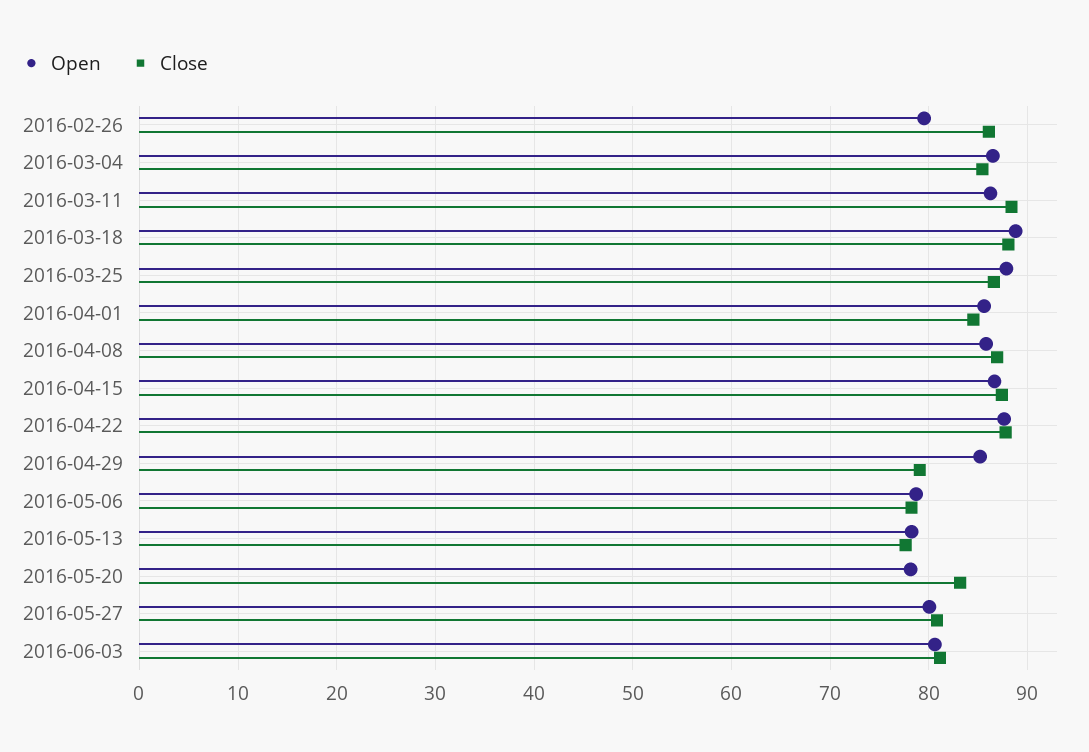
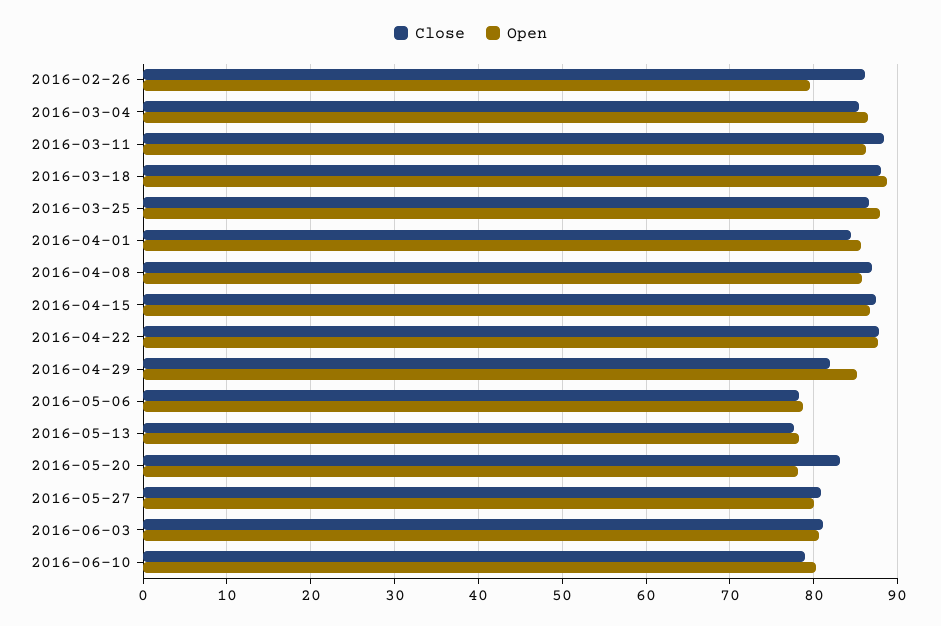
Close, 2016-04-29: 79 -> 82
Close, 2016-06-10: none -> 79
Open, 2016-06-10: none -> 80

